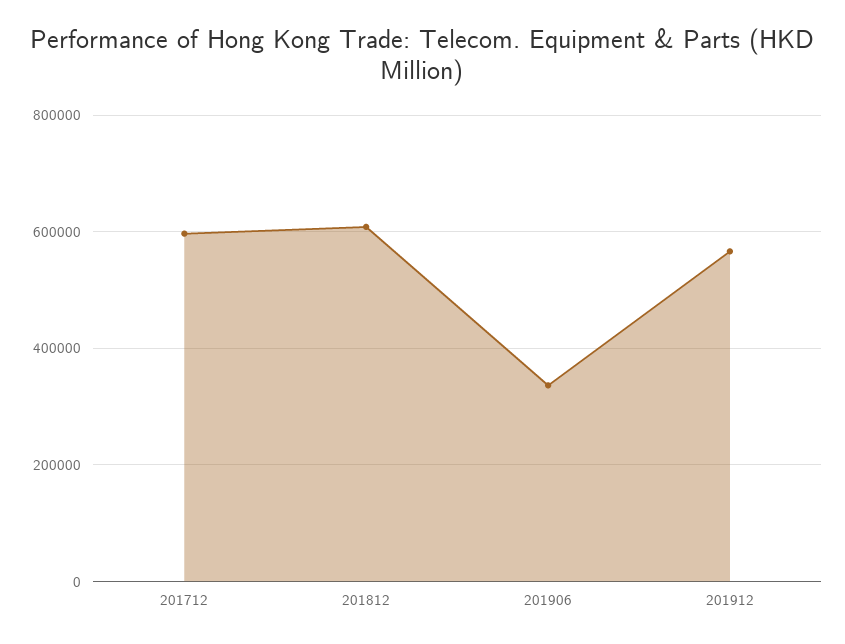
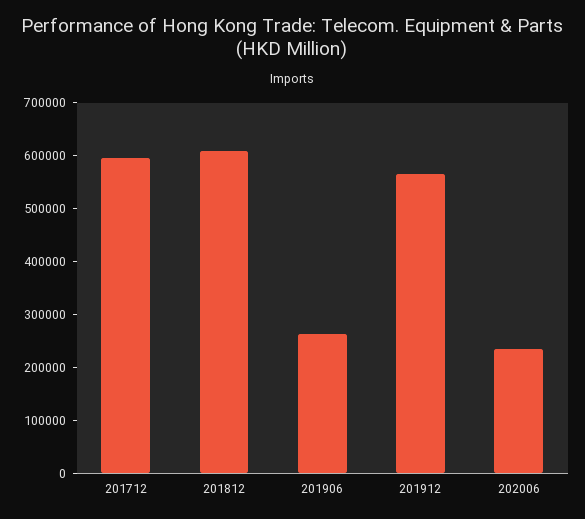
201906: 340000 -> 260000
202006: none -> 240000

